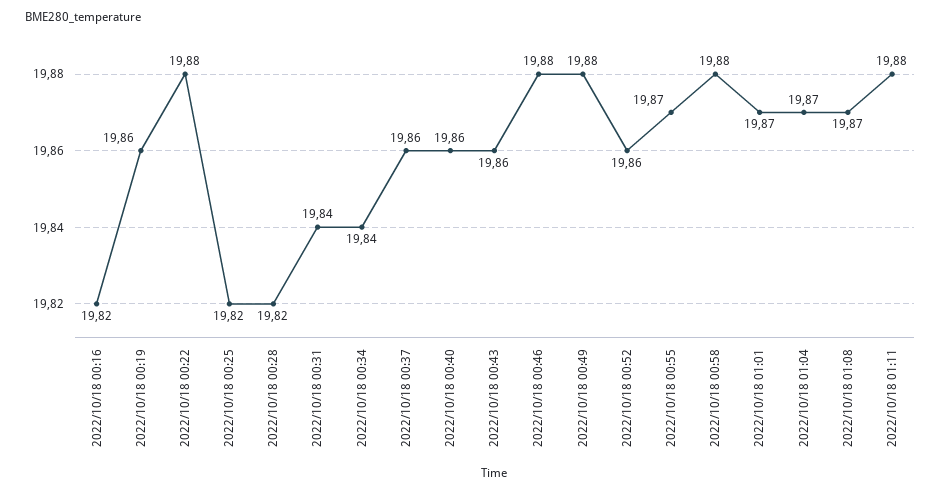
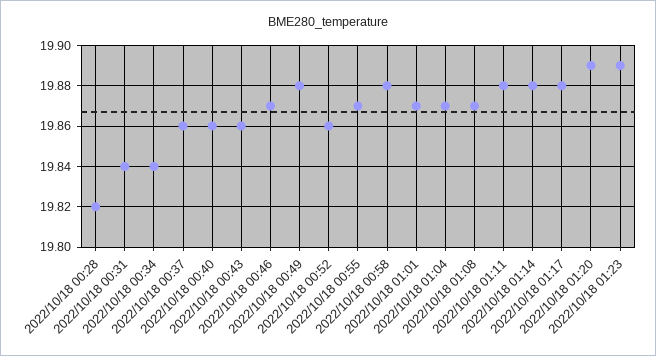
2022/10/18 00:16: 19.82 -> none
2022/10/18 00:19: 19.86 -> none
2022/10/18 00:22: 19.88 -> none
2022/10/18 00:25: 19.82 -> none
2022/10/18 00:46: 19.88 -> 19.87
2022/10/18 01:14: none -> 19.88
2022/10/18 01:17: none -> 19.88
2022/10/18 01:20: none -> 19.89
2022/10/18 01:23: none -> 19.89

